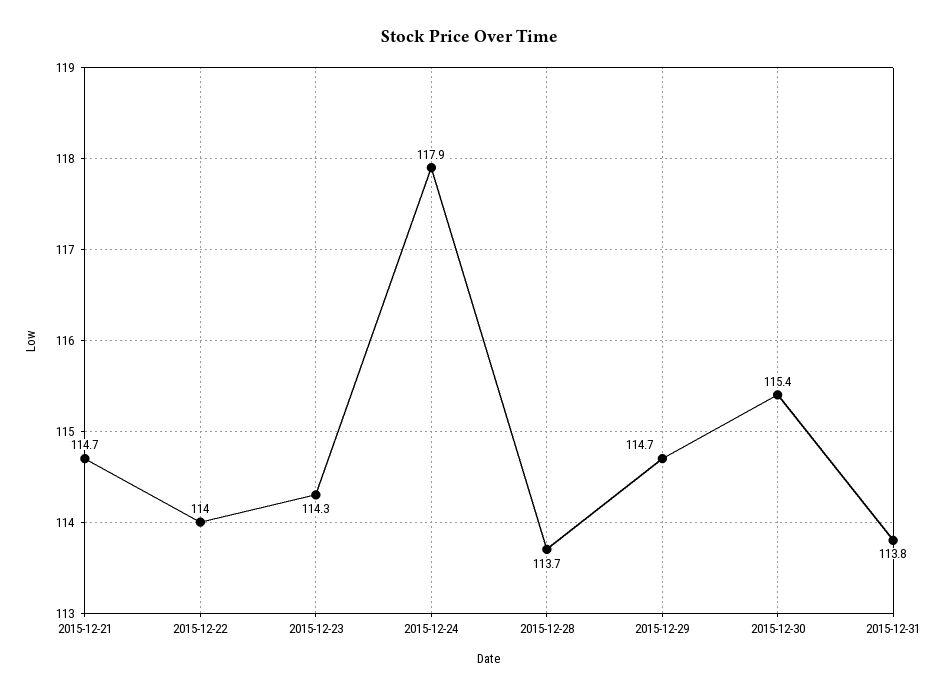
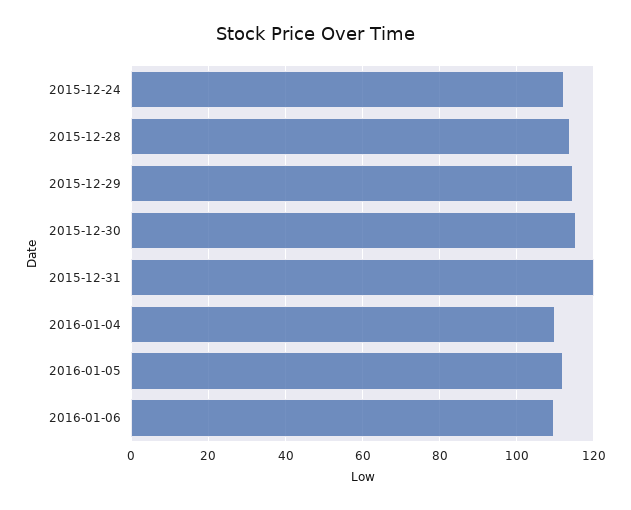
2015-12-21: 114.7 -> none
2015-12-22: 114 -> none
2015-12-23: 114.3 -> none
2015-12-24: 117.9 -> 112
2015-12-31: 113.8 -> 120
2016-01-04: none -> 110
2016-01-05: none -> 112
2016-01-06: none -> 110

